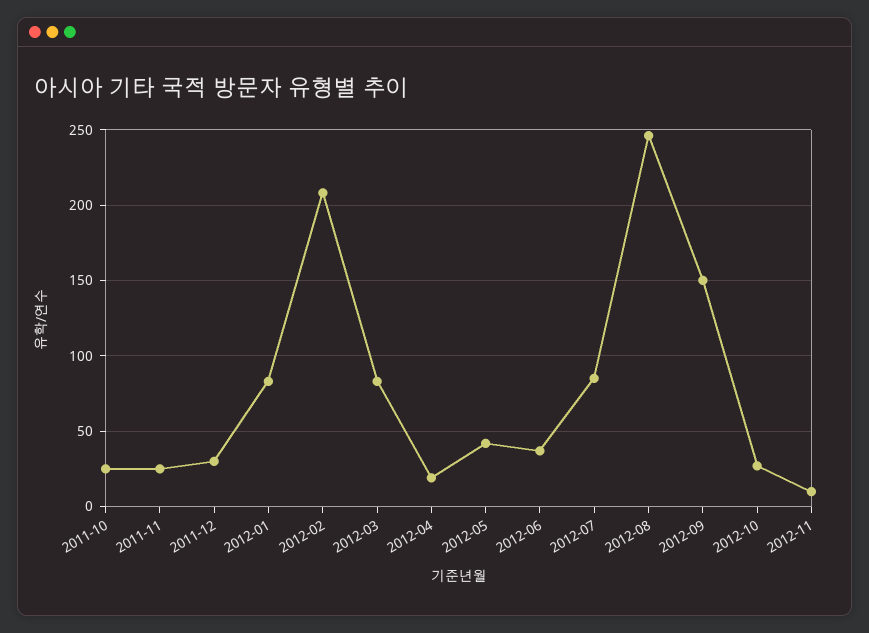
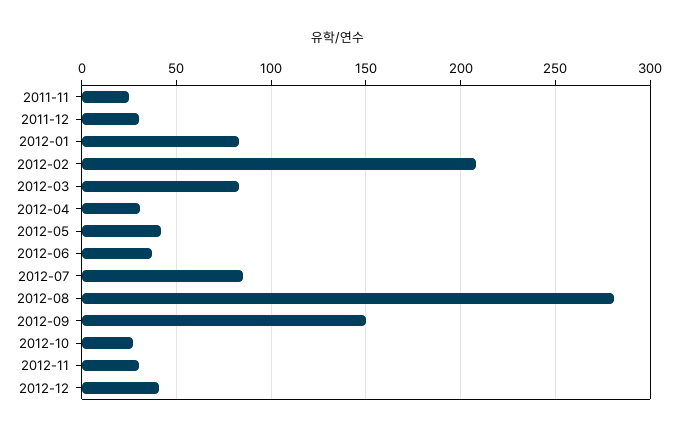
2011-10: 25 -> none
2012-04: 20 -> 30
2012-08: 245 -> 280
2012-11: 10 -> 30
2012-12: none -> 40

